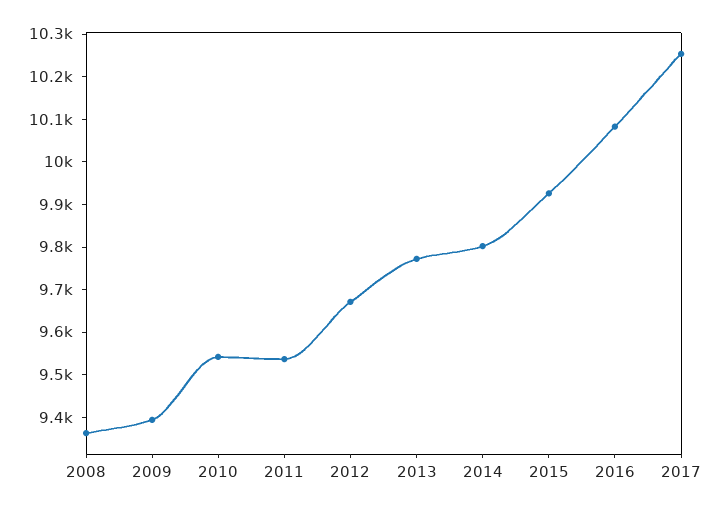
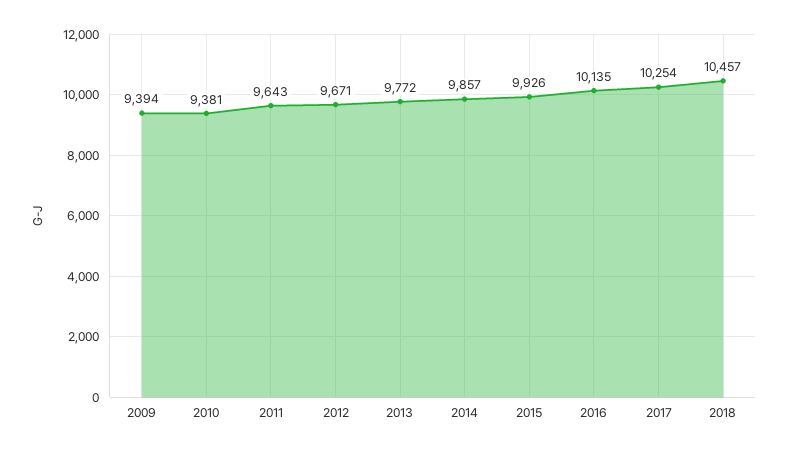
2008: 9360 -> none
2010: 9540 -> 9381
2011: 9540 -> 9643
2014: 9800 -> 9857
2016: 10080 -> 10135
2018: none -> 10457

